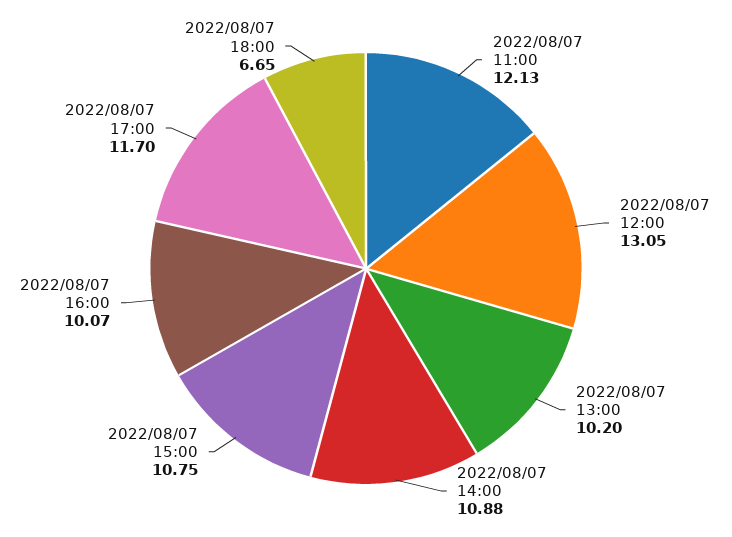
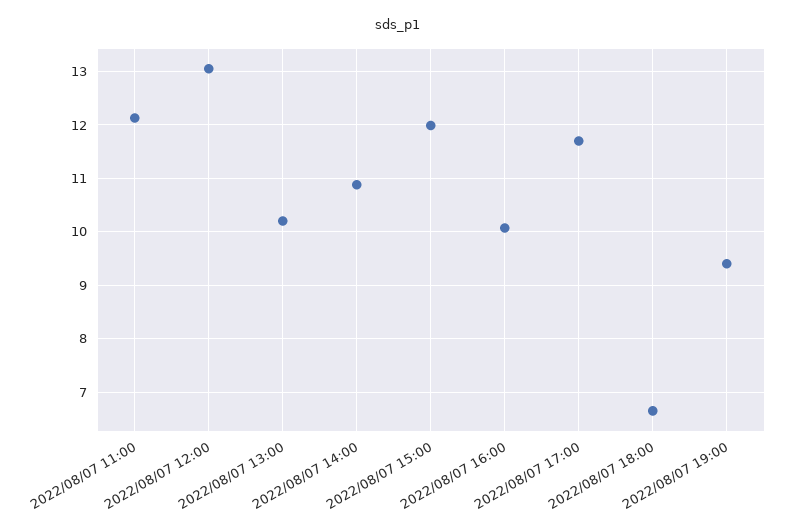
2022/08/07 15:00: 10.75 -> 12
2022/08/07 19:00: none -> 9.4

